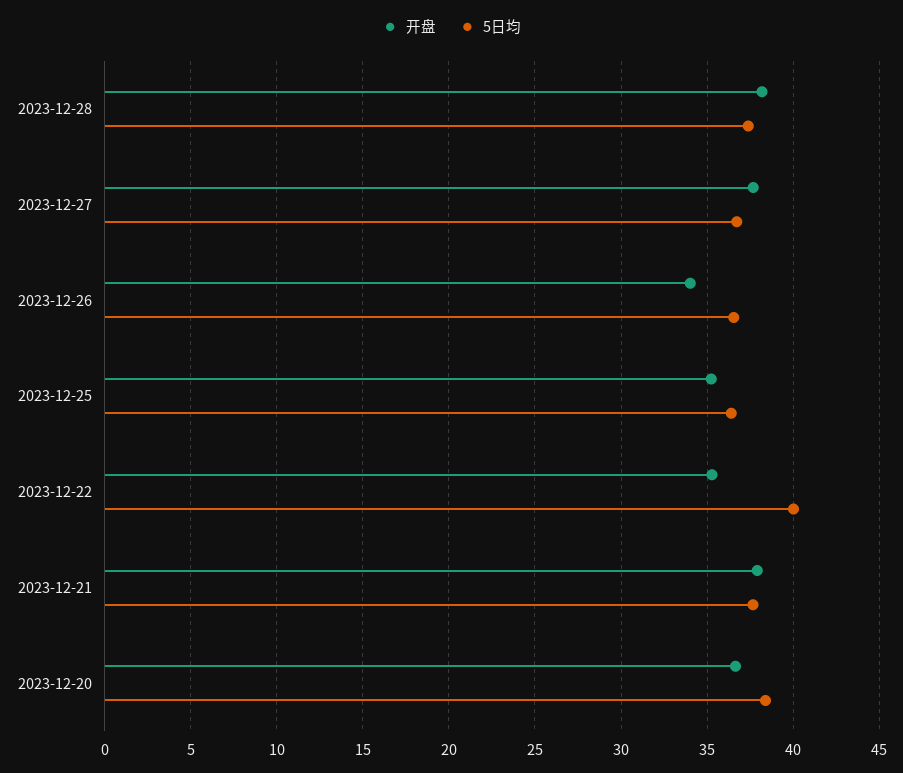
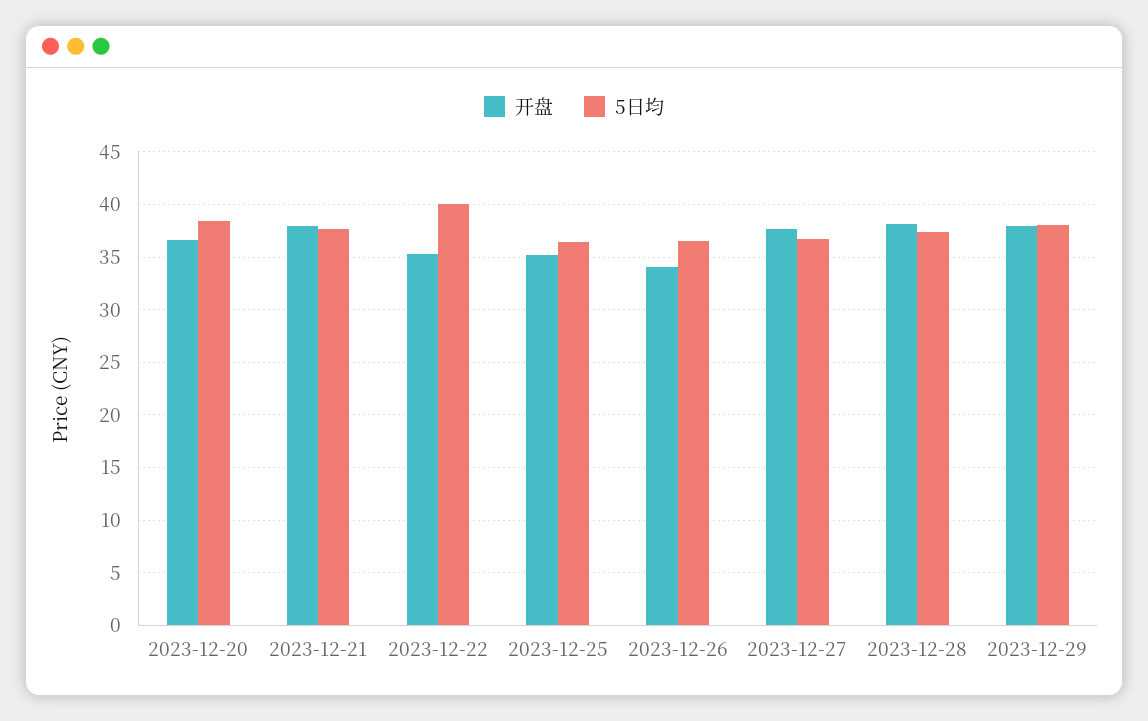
开盘, 2023-12-29: none -> 38
5日均, 2023-12-29: none -> 38

